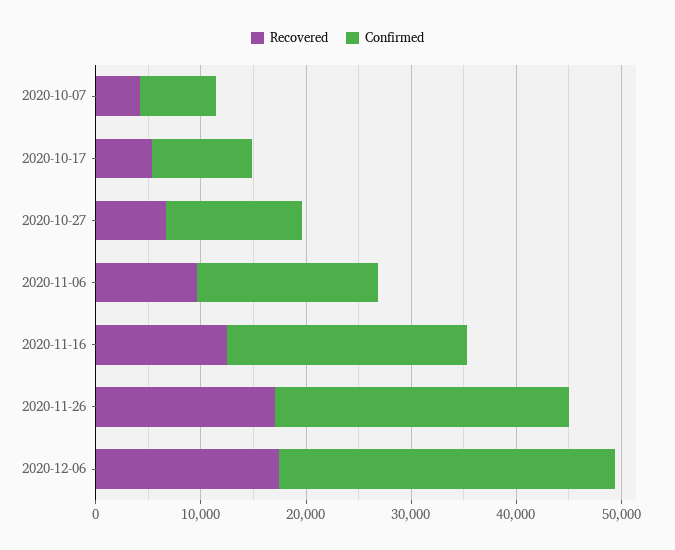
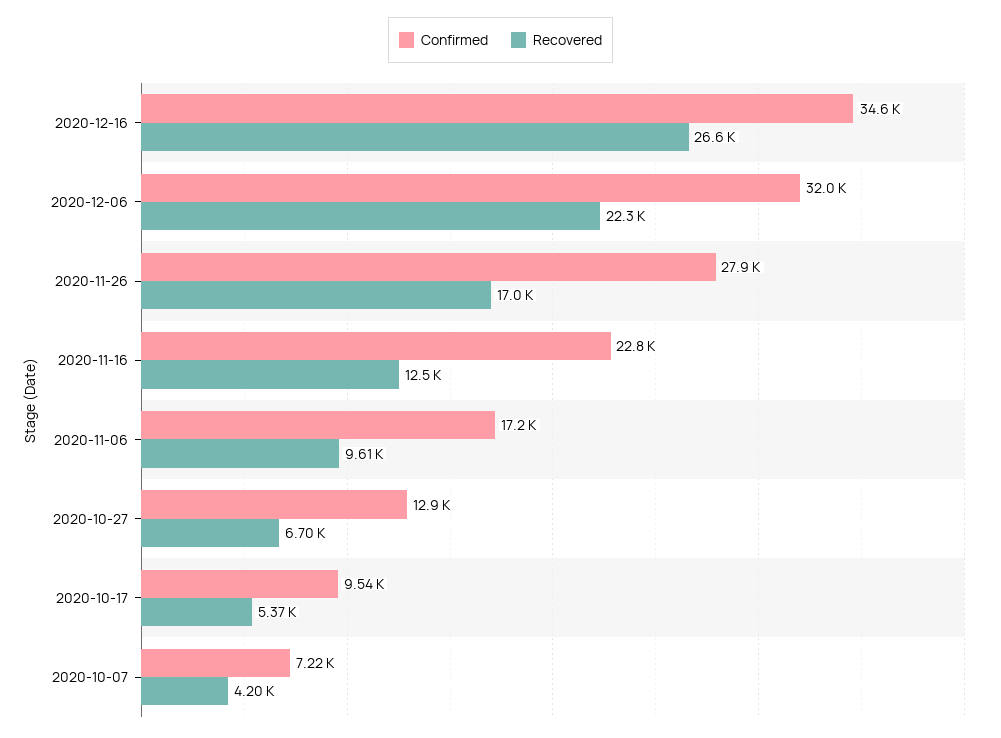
Recovered, 2020-12-06: 18000 -> 22300
Confirmed, 2020-12-16: none -> 34600
Recovered, 2020-12-16: none -> 26600

